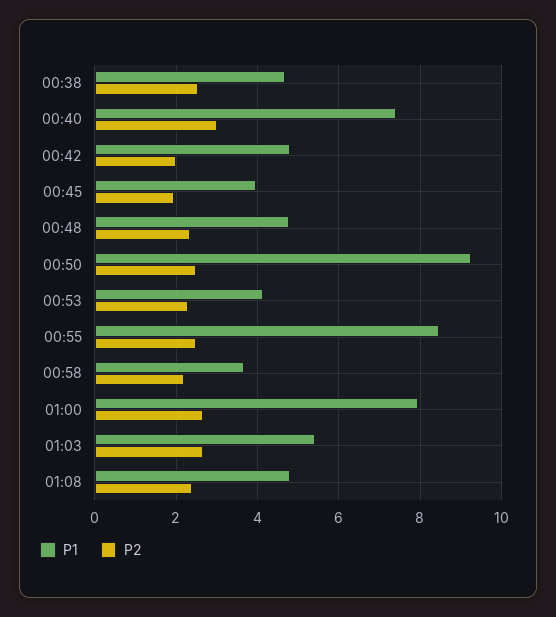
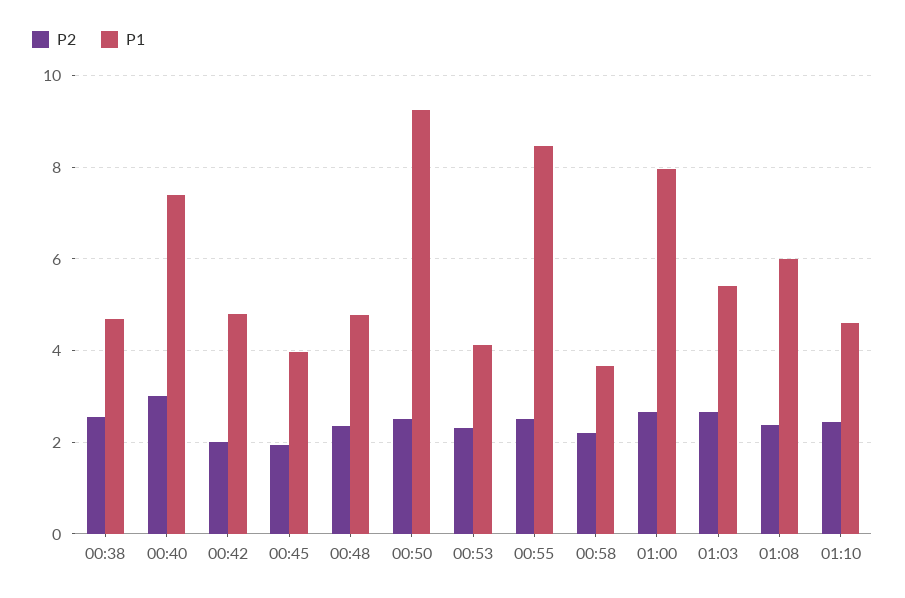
P1, 01:08: 4.8 -> 6
P2, 01:10: none -> 2.4
P1, 01:10: none -> 4.6

